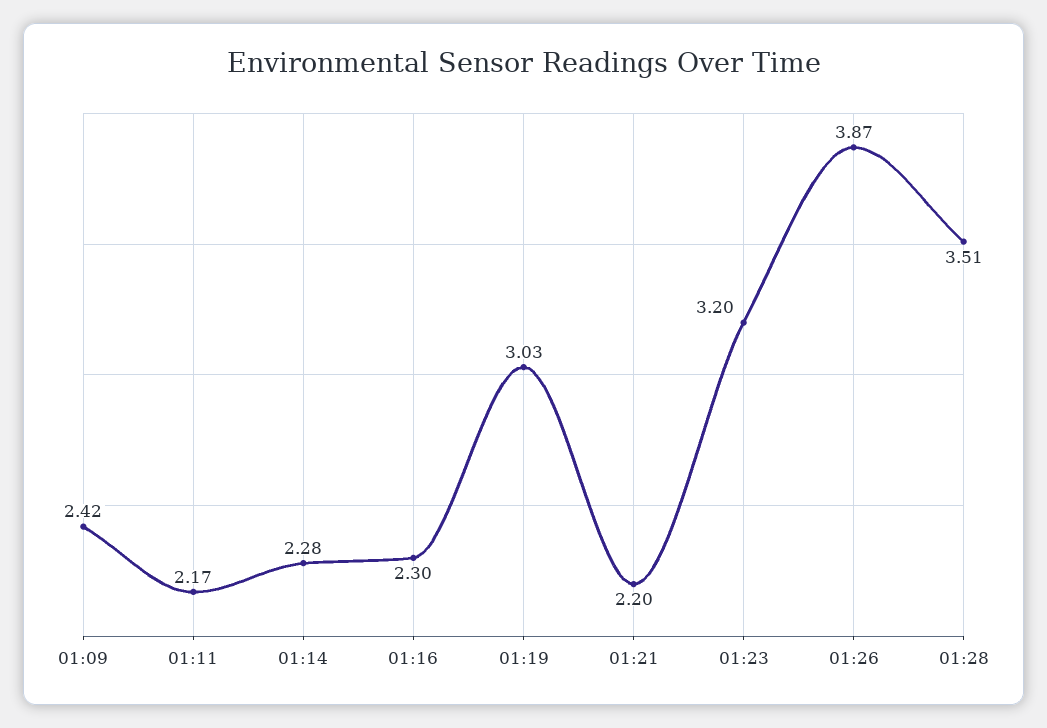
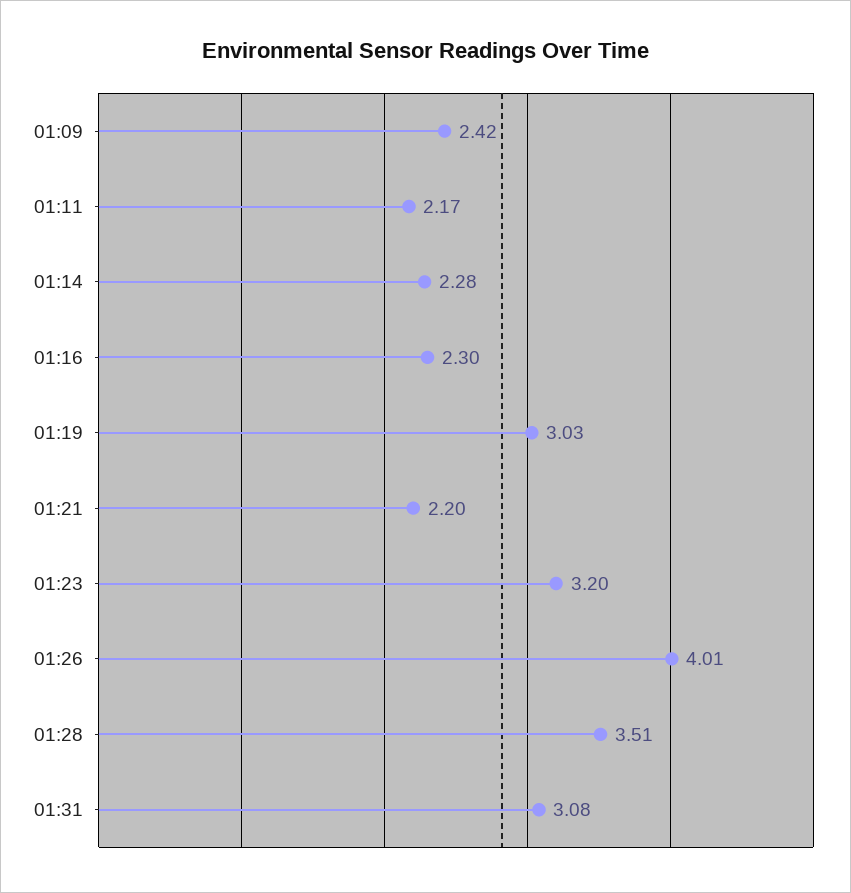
01:26: 3.87 -> 4.01
01:31: none -> 3.08

